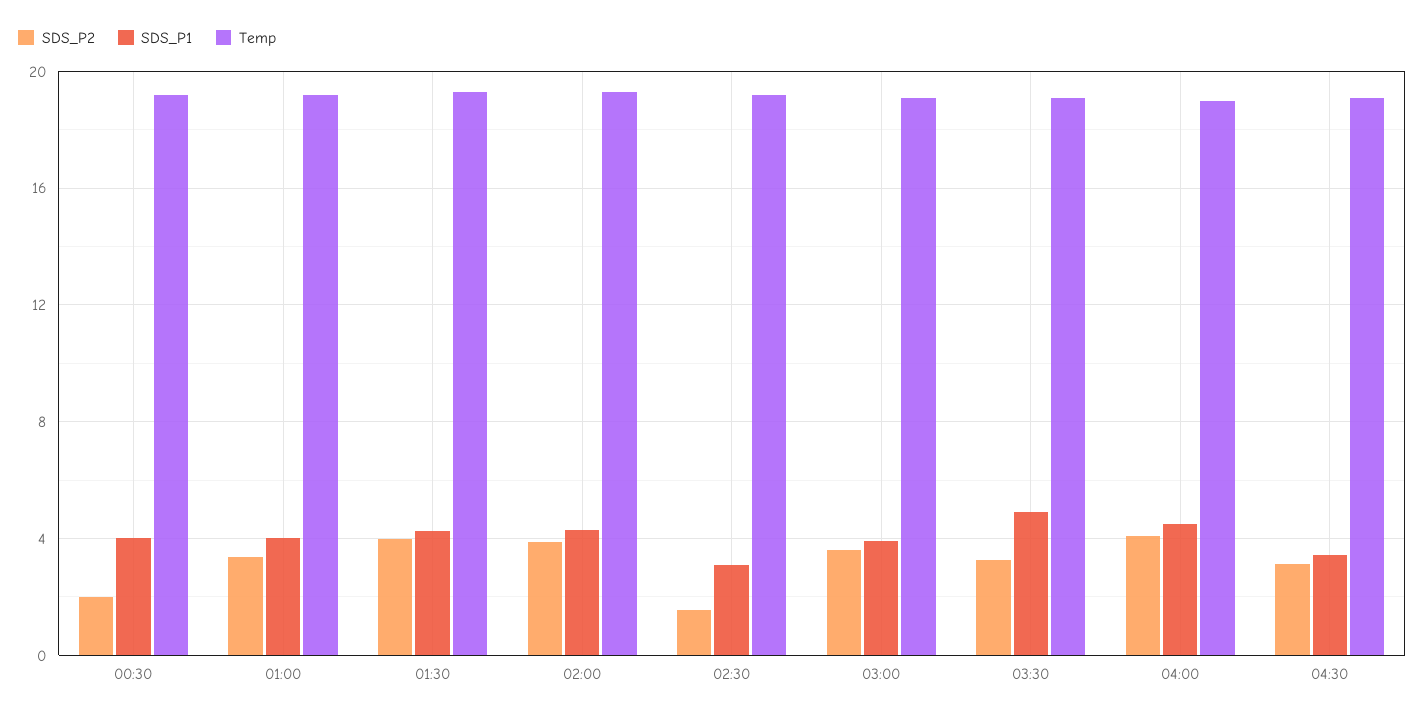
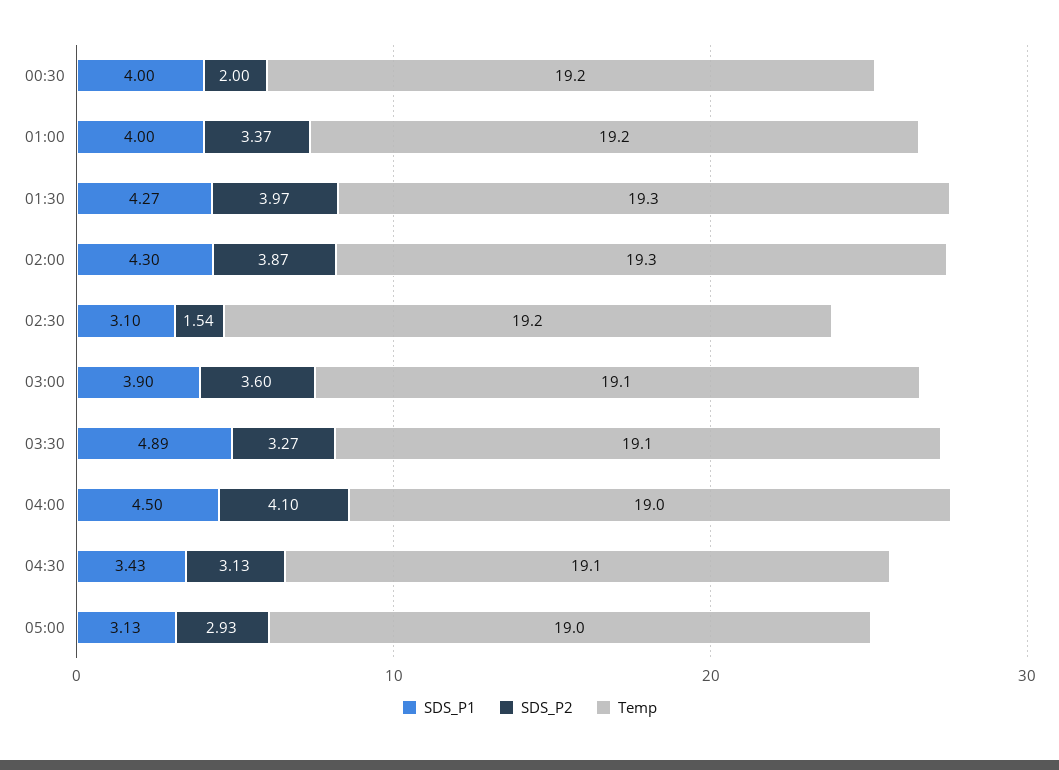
SDS_P1, 05:00: none -> 3.13
SDS_P2, 05:00: none -> 2.93
Temp, 05:00: none -> 19

